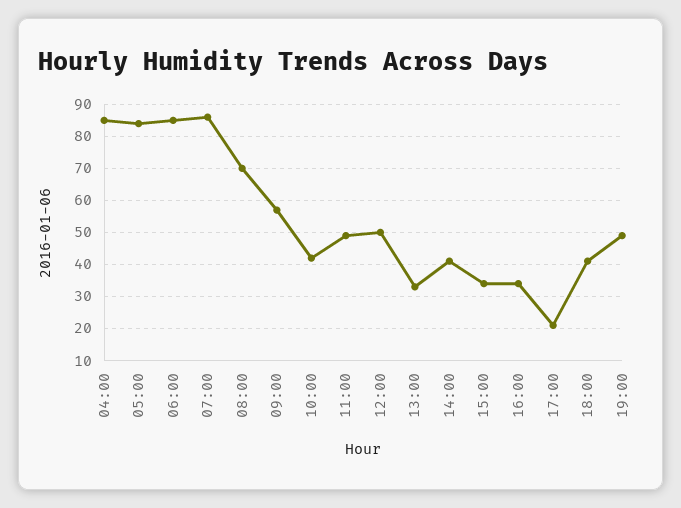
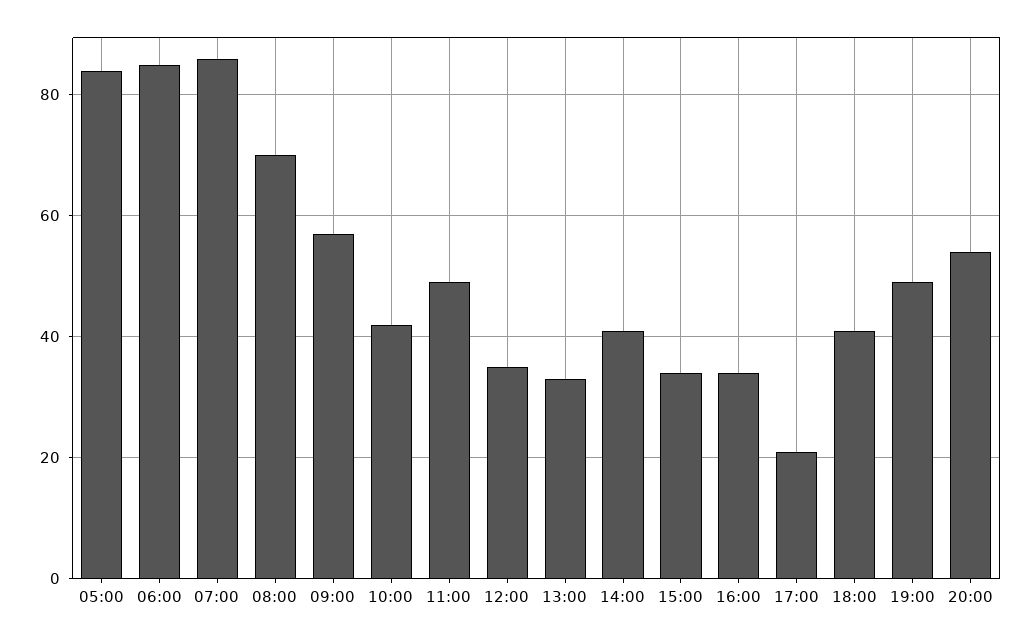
04:00: 85 -> none
12:00: 50 -> 35
20:00: none -> 55

